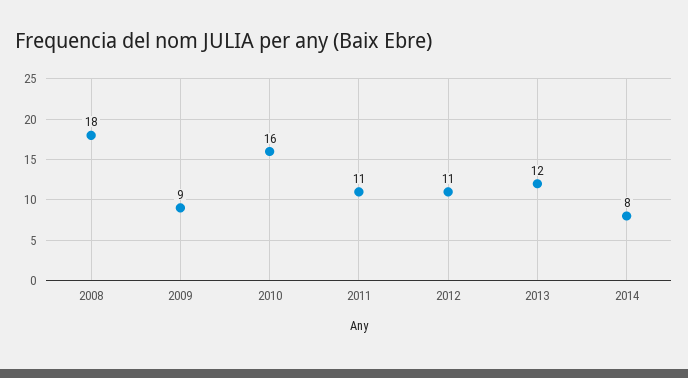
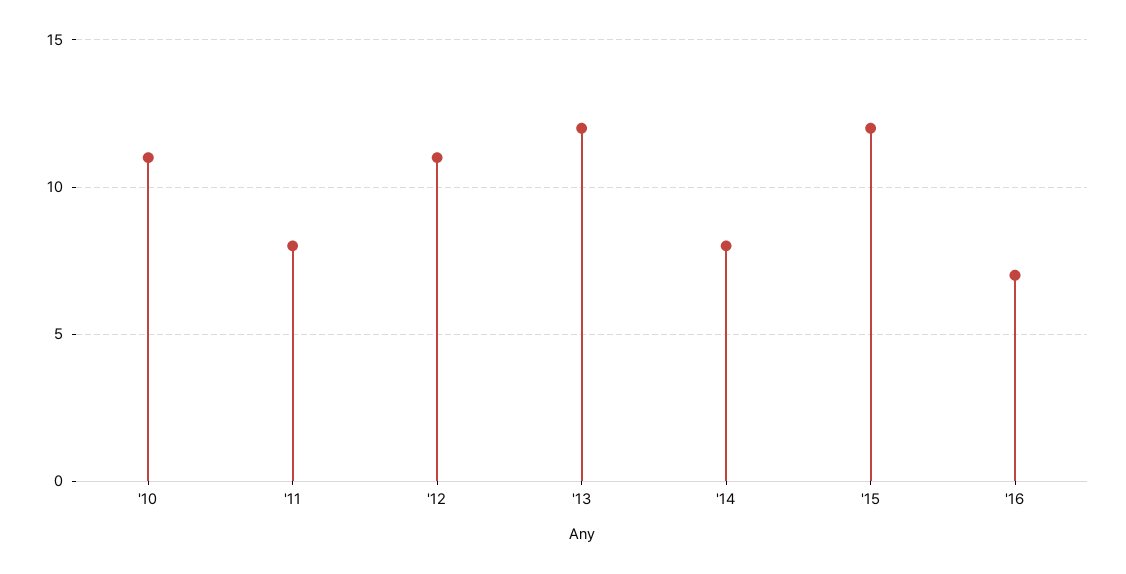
2008: 18 -> none
2009: 9 -> none
2010: 16 -> 11
2011: 11 -> 8
'15: none -> 12
'16: none -> 7

